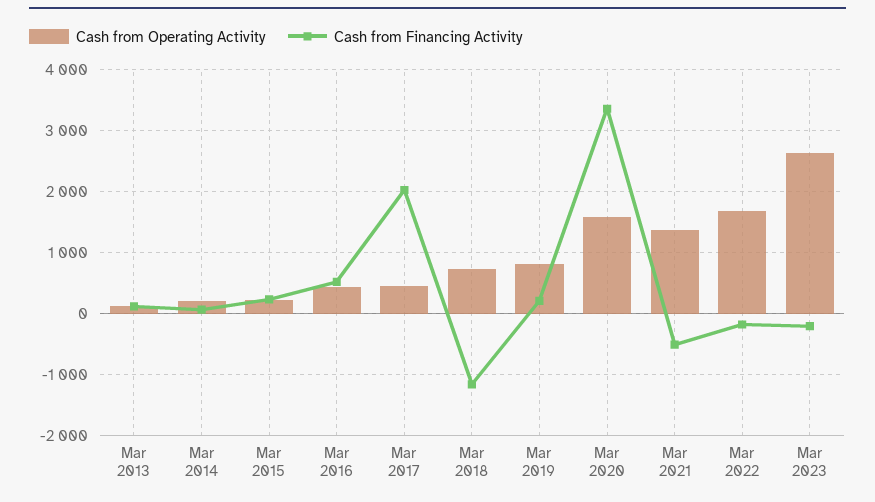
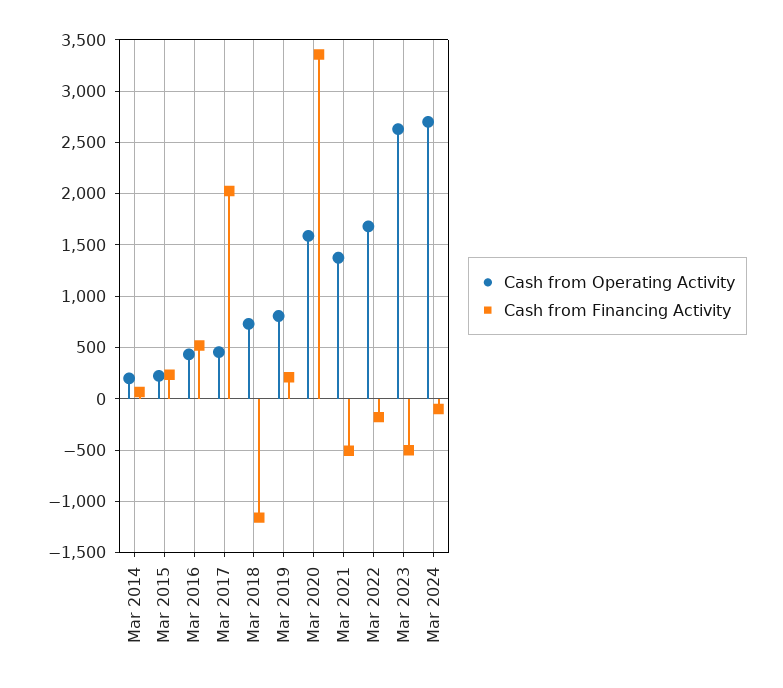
Cash from Operating Activity, Mar 2013: 100 -> none
Cash from Financing Activity, Mar 2013: 100 -> none
Cash from Financing Activity, Mar 2023: -200 -> -500
Cash from Operating Activity, Mar 2024: none -> 2700
Cash from Financing Activity, Mar 2024: none -> -100

